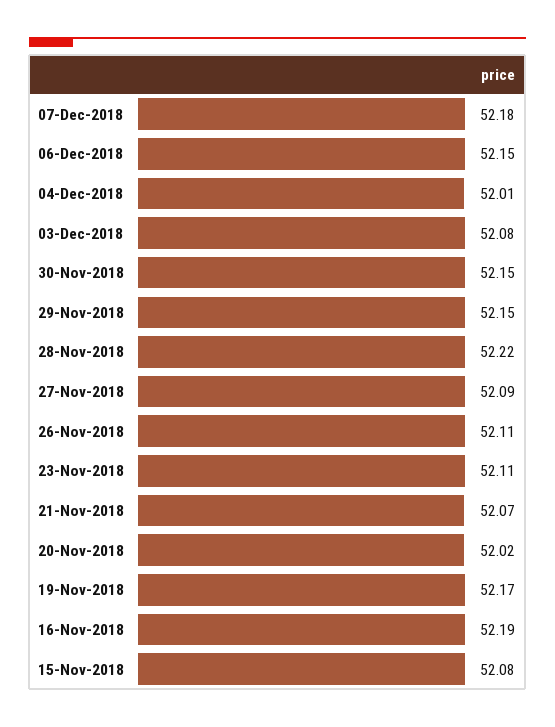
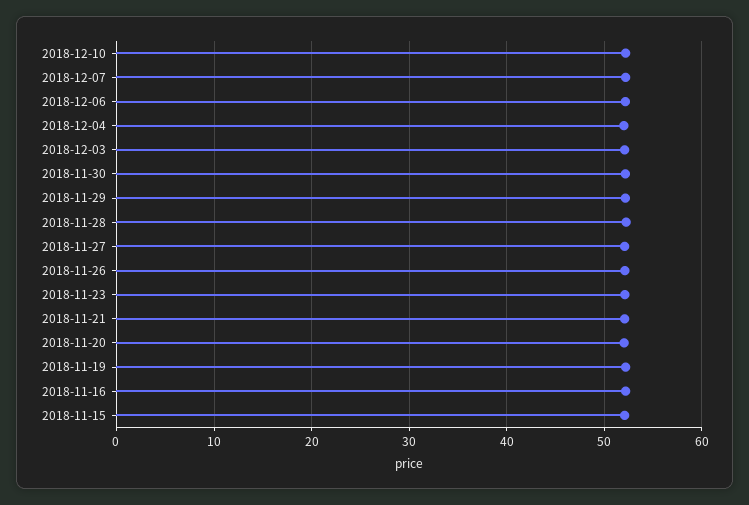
2018-12-10: none -> 52

